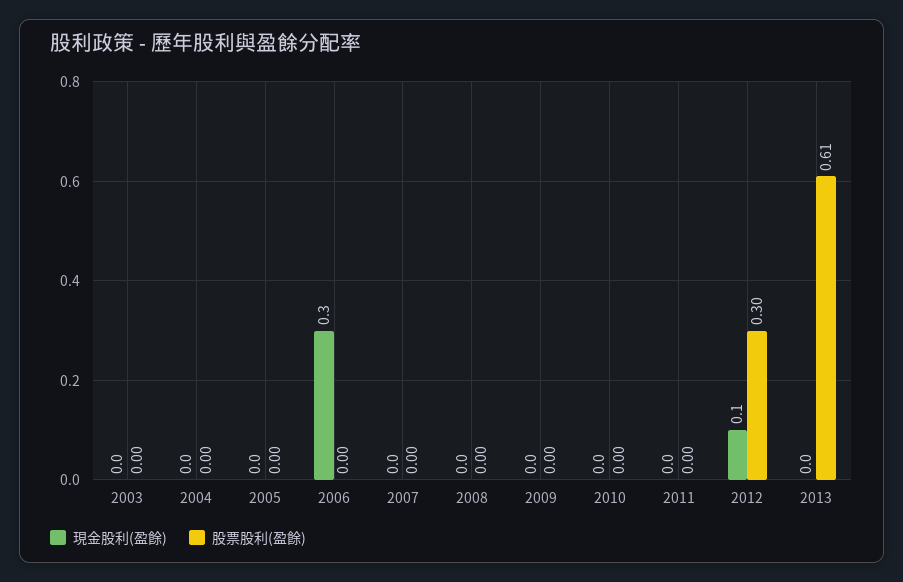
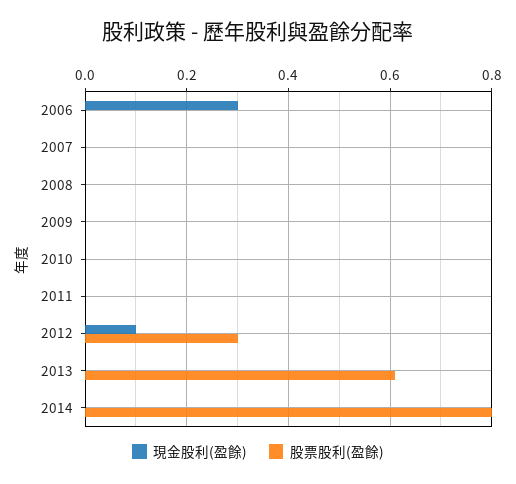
現金股利(盈餘), 2003: 0 -> none
股票股利(盈餘), 2003: 0 -> none
現金股利(盈餘), 2004: 0 -> none
股票股利(盈餘), 2004: 0 -> none
現金股利(盈餘), 2005: 0 -> none
股票股利(盈餘), 2005: 0 -> none
現金股利(盈餘), 2014: none -> 0
股票股利(盈餘), 2014: none -> 0.8

